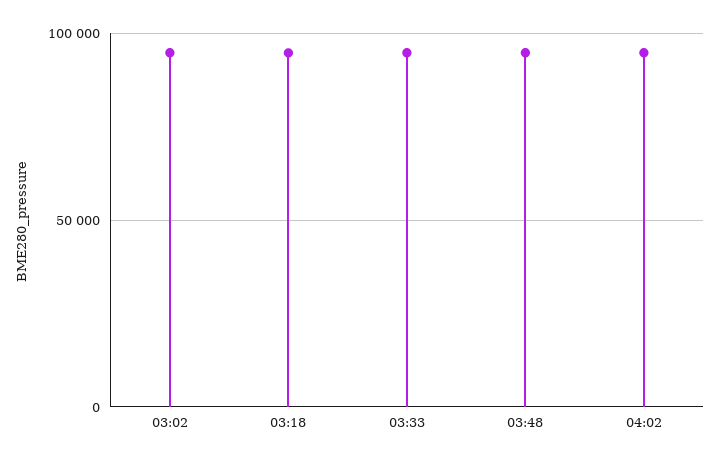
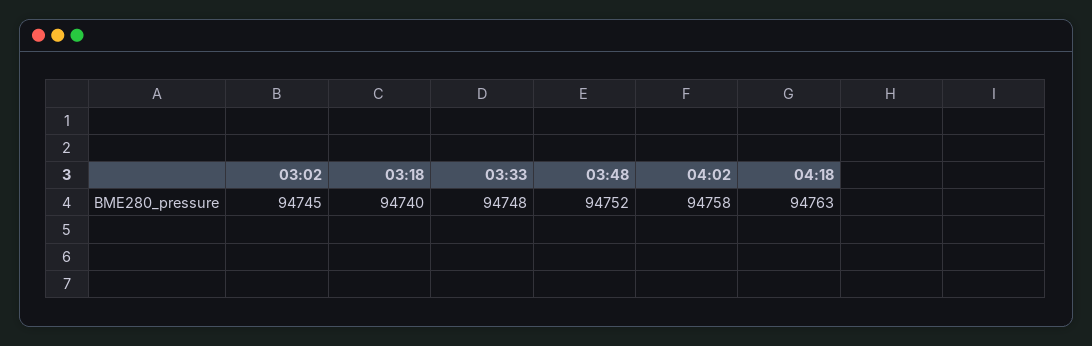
04:18: none -> 94763

